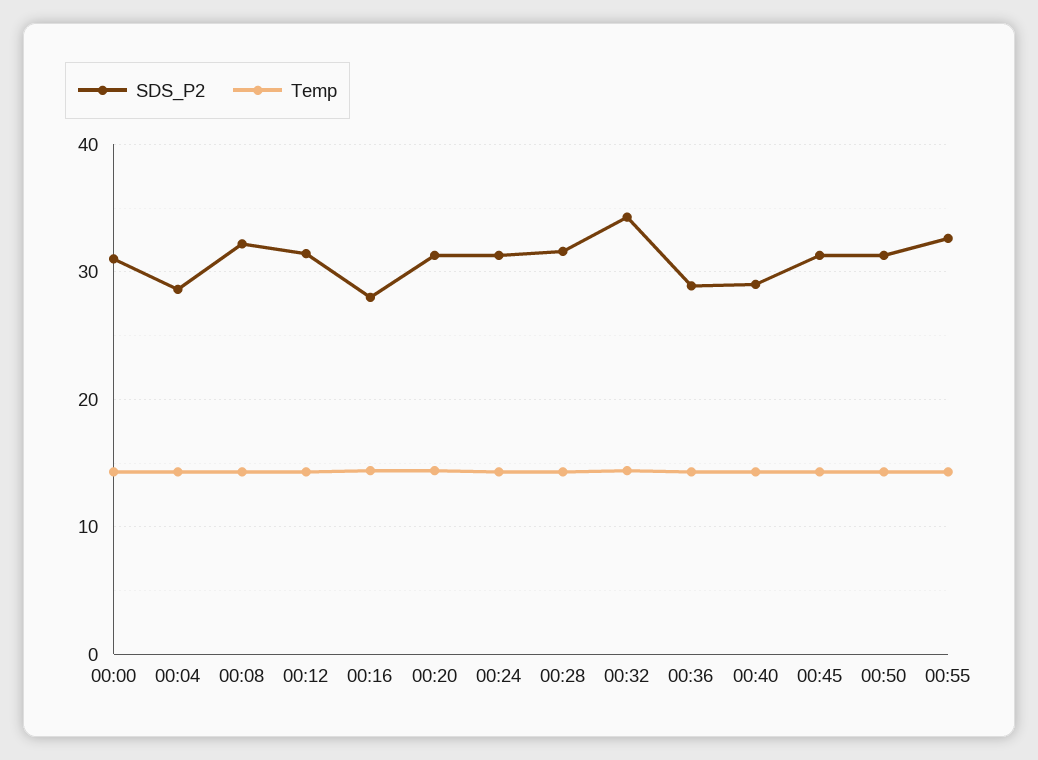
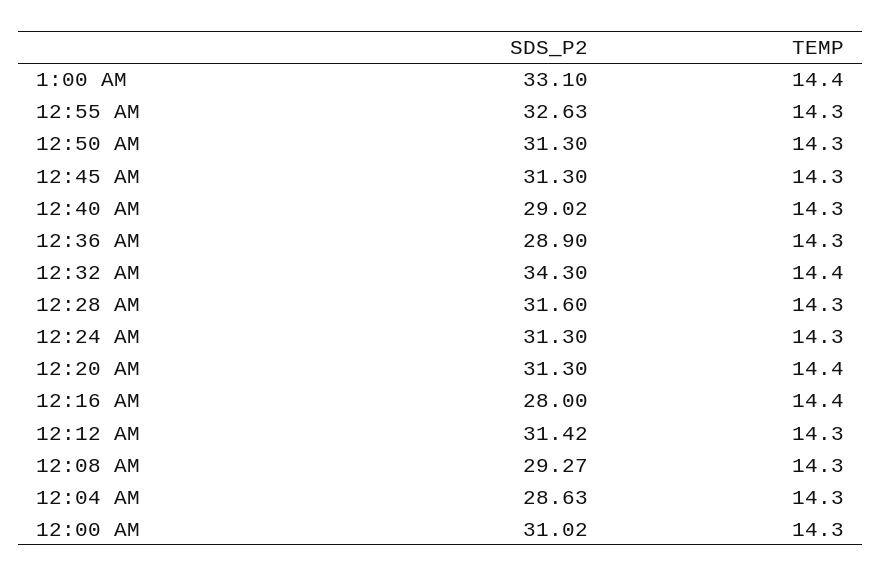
SDS_P2, 00:08: 32 -> 29.27
SDS_P2, 1:00 AM: none -> 33.1
Temp, 1:00 AM: none -> 14.4

